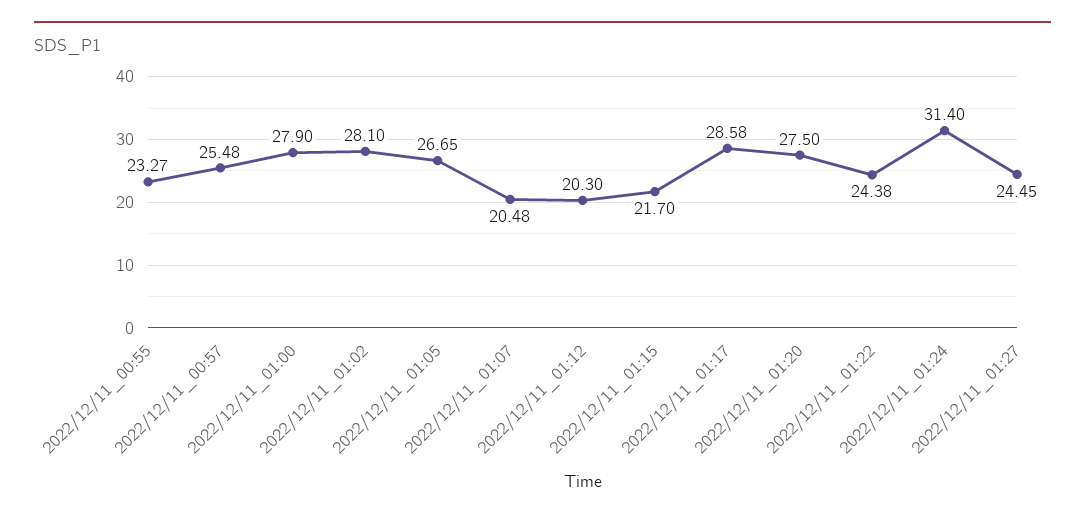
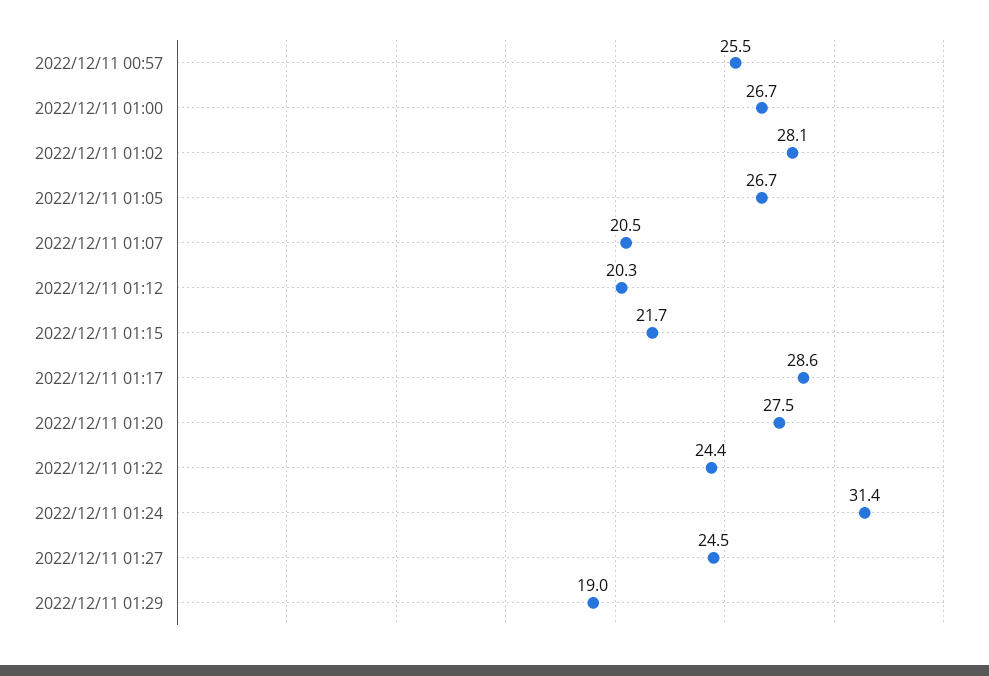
2022/12/11_00:55: 23.27 -> none
2022/12/11_01:00: 27.9 -> 26.7
2022/12/11 01:29: none -> 19

